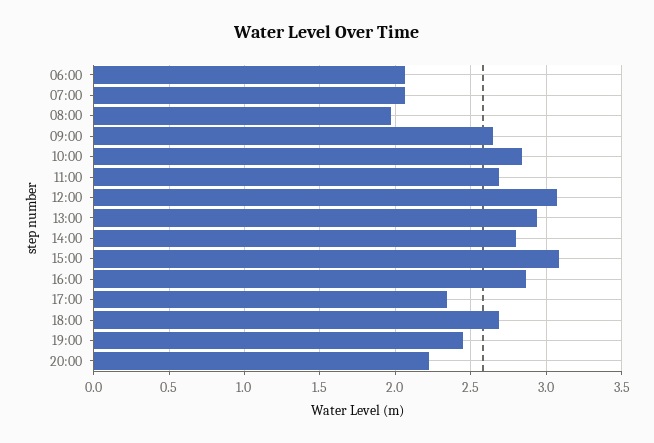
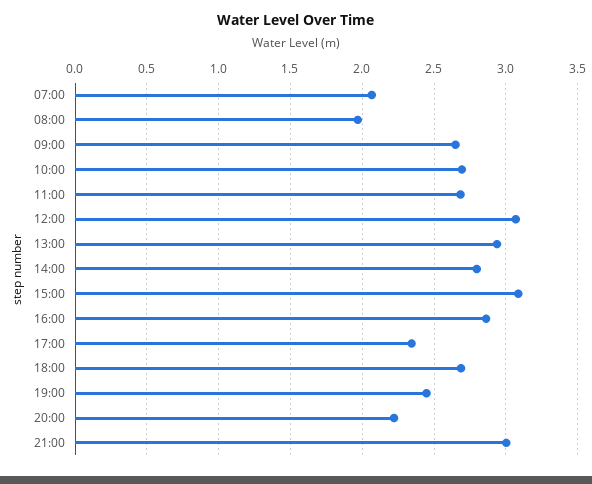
06:00: 2.05 -> none
10:00: 2.85 -> 2.7
21:00: none -> 3

